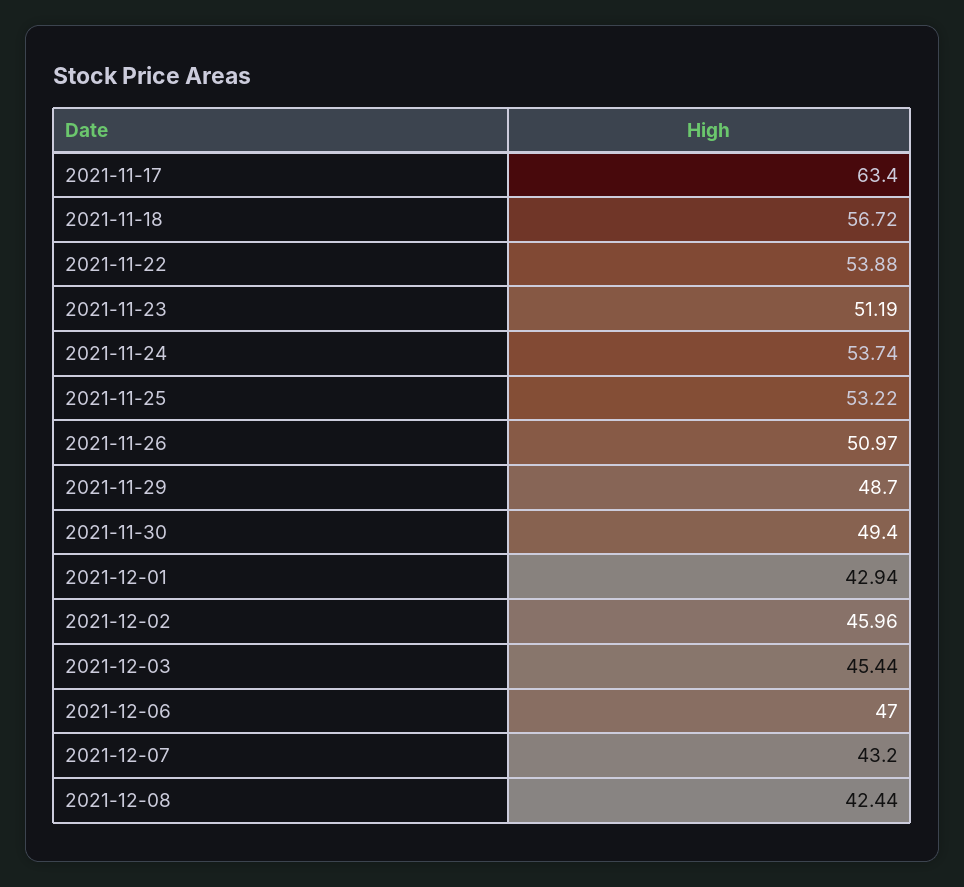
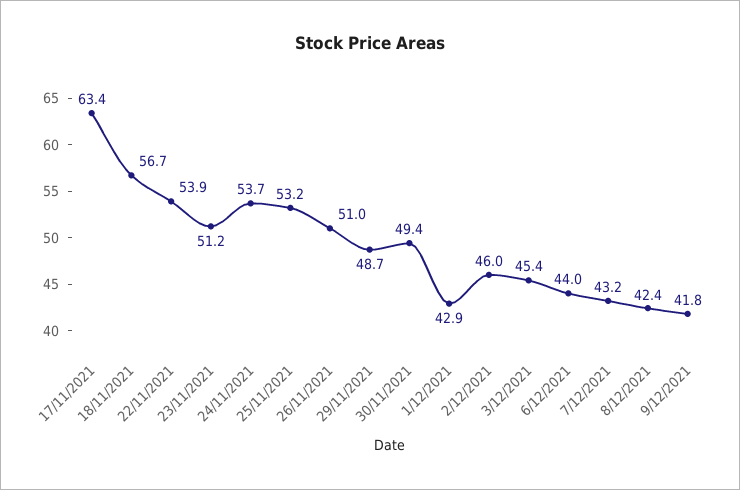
2021-12-06: 47 -> 44
9/12/2021: none -> 41.8

